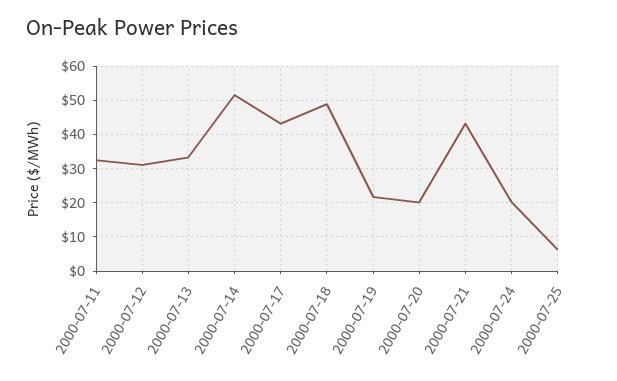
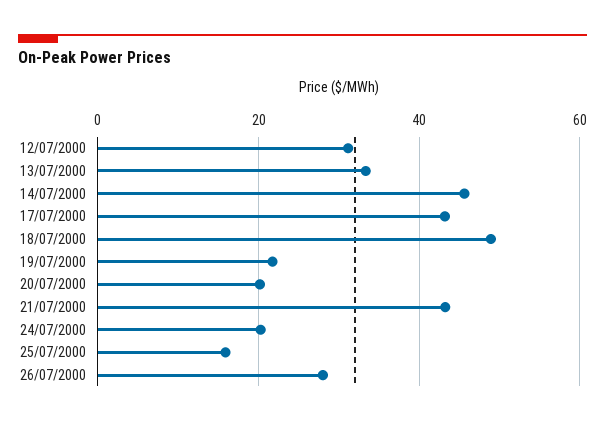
2000-07-11: 32 -> none
2000-07-14: 52 -> 46
2000-07-25: 6 -> 16
26/07/2000: none -> 28

